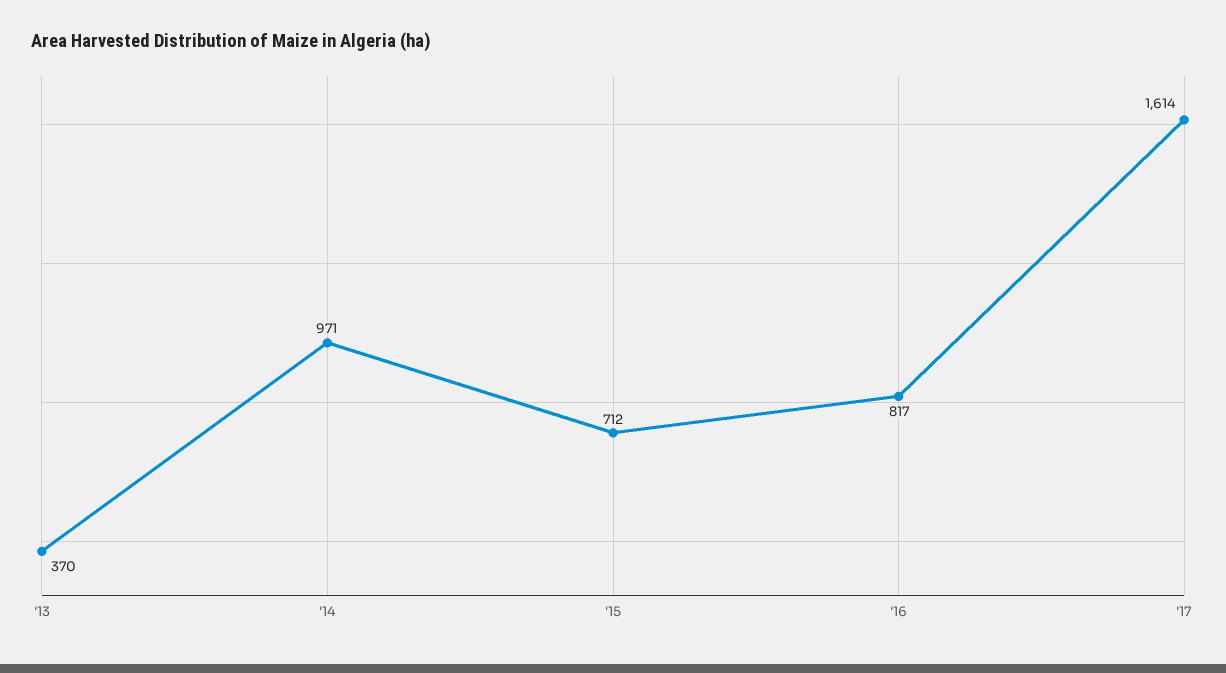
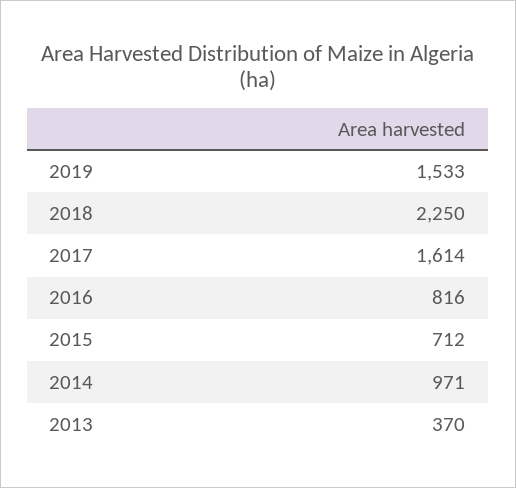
'16: 817 -> 816
2019: none -> 1533
2018: none -> 2250

